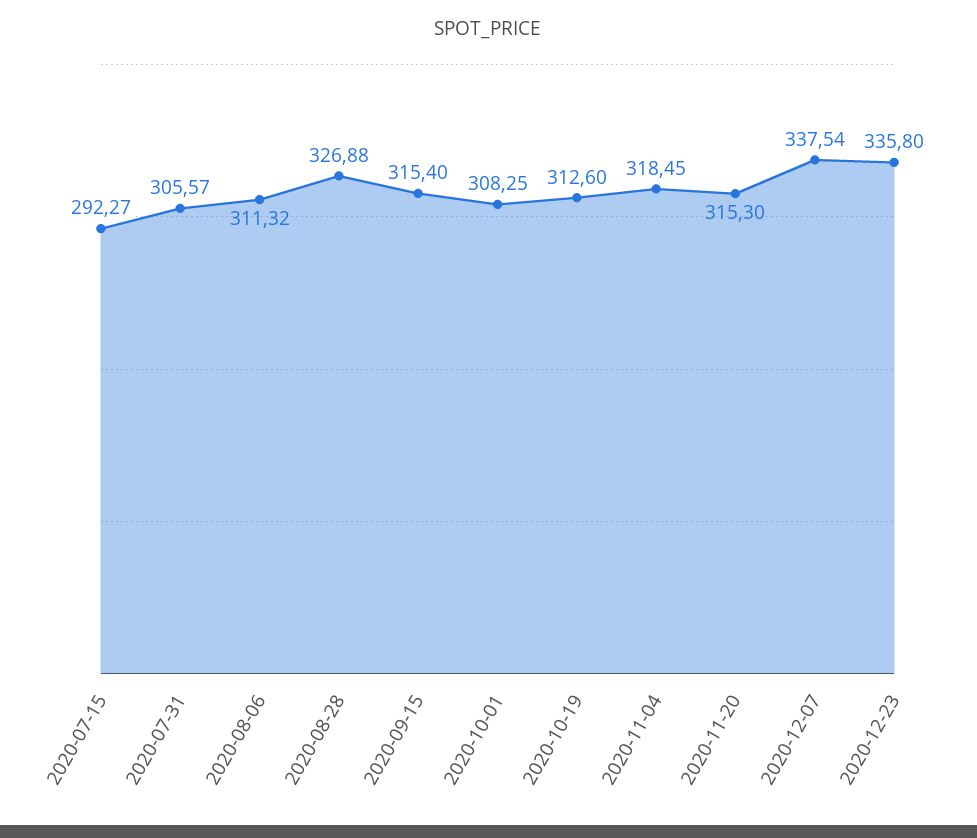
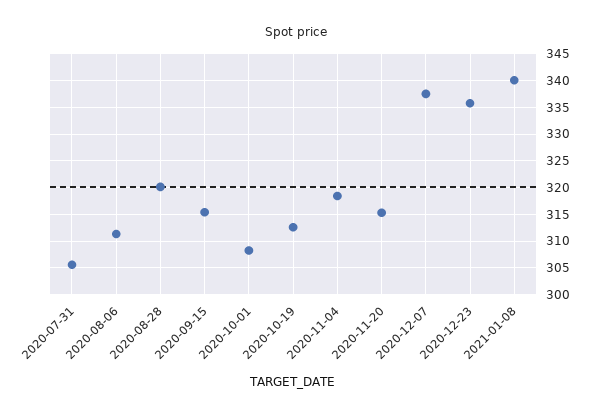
2020-07-15: 292.27 -> none
2020-08-28: 326.88 -> 320
2021-01-08: none -> 340

